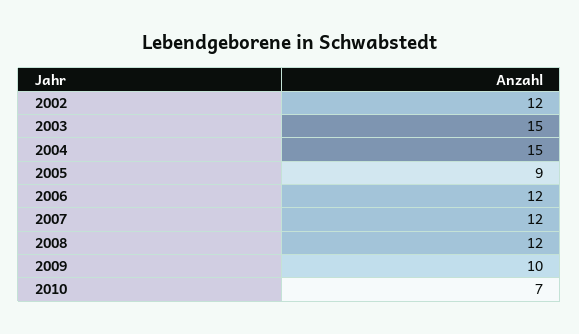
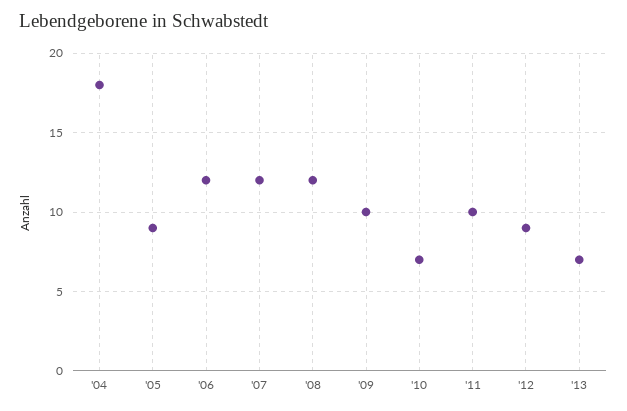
2002: 12 -> none
2003: 15 -> none
2004: 15 -> 18
'11: none -> 10
'12: none -> 9
'13: none -> 7

